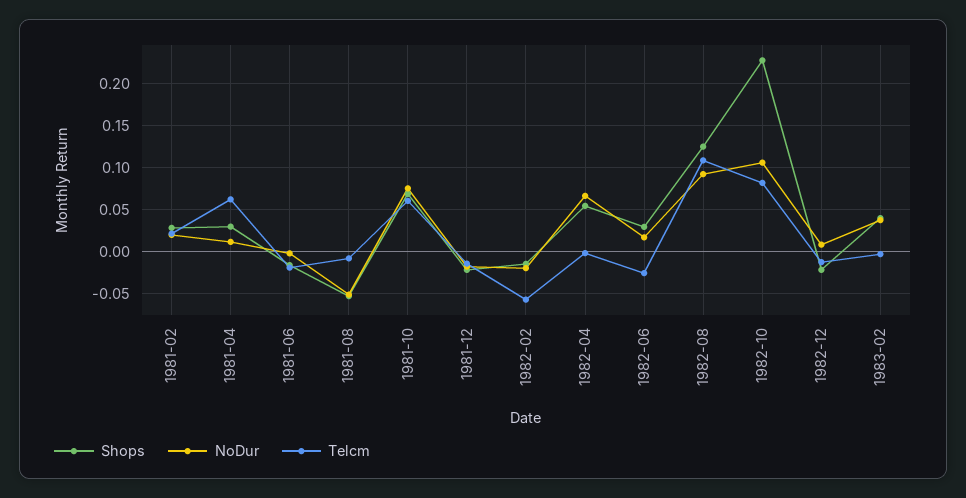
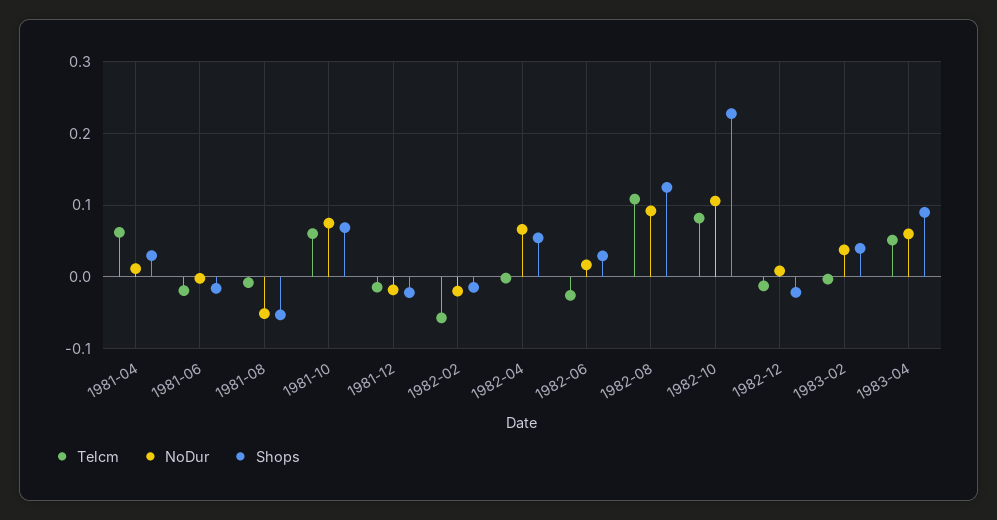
Shops, 1981-02: 0.03 -> none
NoDur, 1981-02: 0.02 -> none
Telcm, 1981-02: 0.02 -> none
Telcm, 1983-04: none -> 0.05
NoDur, 1983-04: none -> 0.06
Shops, 1983-04: none -> 0.09

